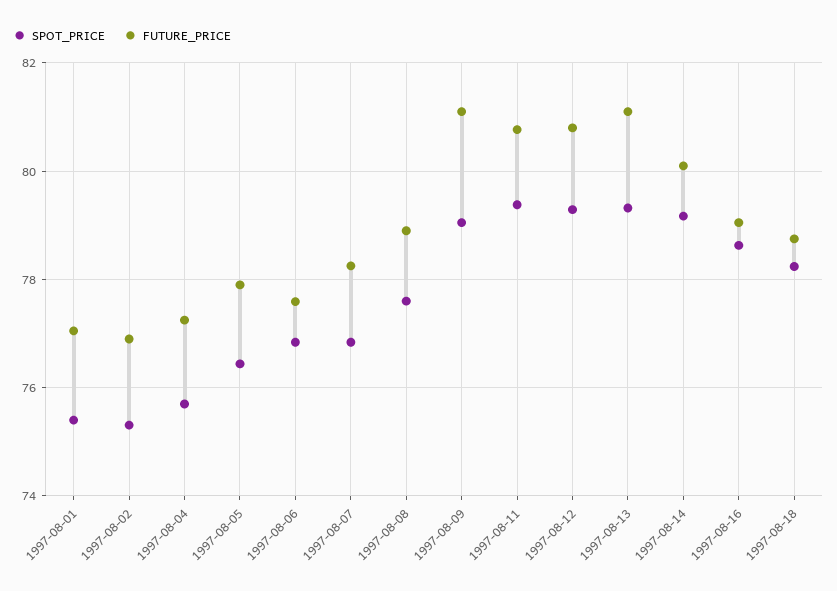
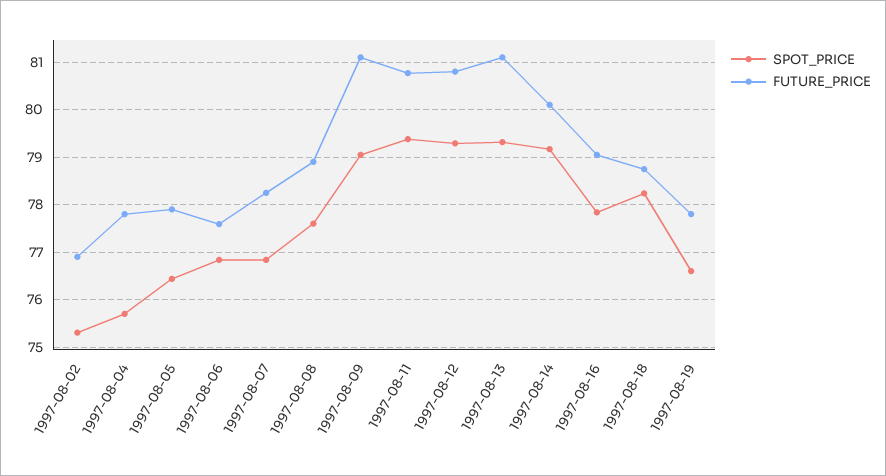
SPOT_PRICE, 1997-08-01: 75.4 -> none
FUTURE_PRICE, 1997-08-01: 77 -> none
FUTURE_PRICE, 1997-08-04: 77.2 -> 77.8
SPOT_PRICE, 1997-08-16: 78.6 -> 77.8
SPOT_PRICE, 1997-08-19: none -> 76.6
FUTURE_PRICE, 1997-08-19: none -> 77.8

